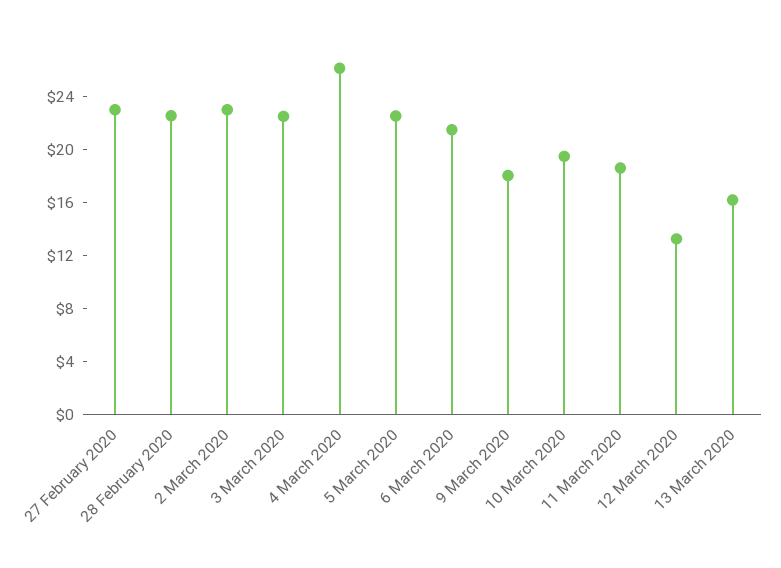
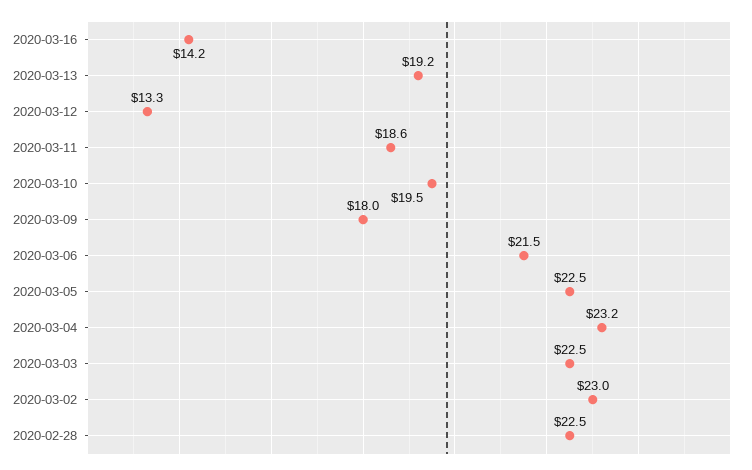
27 February 2020: 23 -> none
4 March 2020: 26 -> 23.2
13 March 2020: 16 -> 19.2
2020-03-16: none -> 14.2

